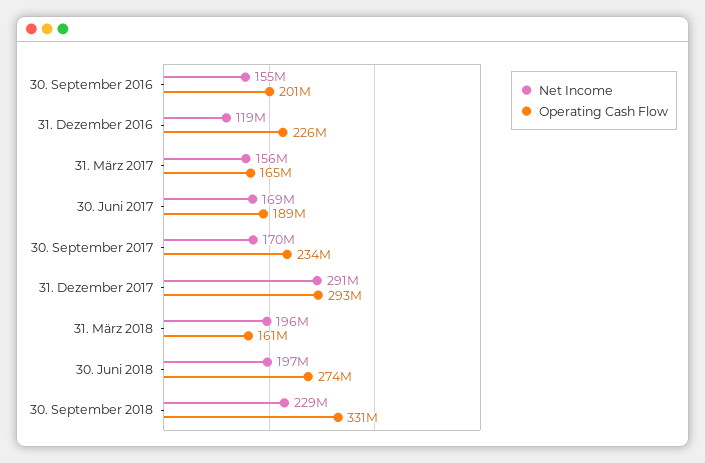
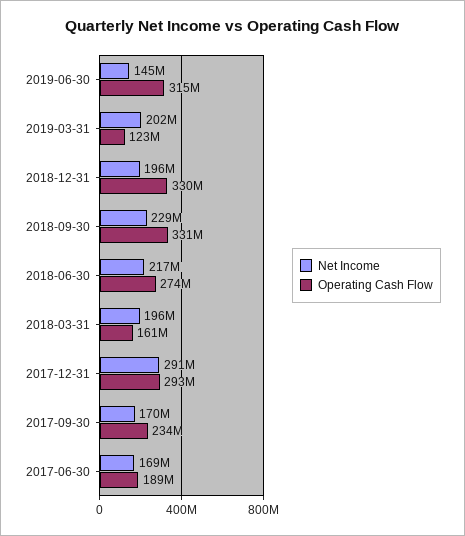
Net Income, 30. September 2016: 155000000 -> none
Operating Cash Flow, 30. September 2016: 201000000 -> none
Net Income, 31. Dezember 2016: 119000000 -> none
Operating Cash Flow, 31. Dezember 2016: 226000000 -> none
Net Income, 31. März 2017: 156000000 -> none
Operating Cash Flow, 31. März 2017: 165000000 -> none
Net Income, 30. Juni 2018: 197000000 -> 217000000
Net Income, 2019-06-30: none -> 145000000
Operating Cash Flow, 2019-06-30: none -> 315000000
Net Income, 2019-03-31: none -> 202000000
Operating Cash Flow, 2019-03-31: none -> 123000000
Net Income, 2018-12-31: none -> 196000000
Operating Cash Flow, 2018-12-31: none -> 330000000

